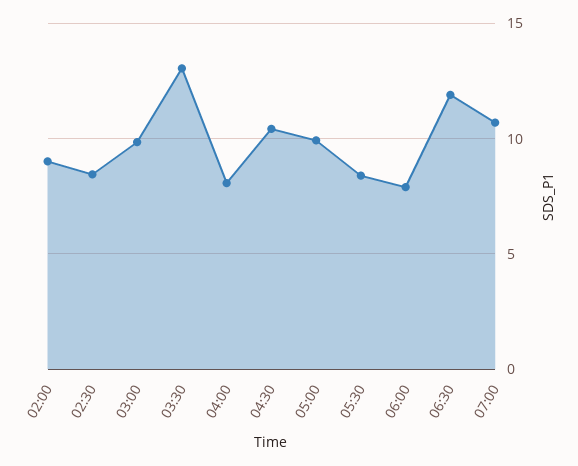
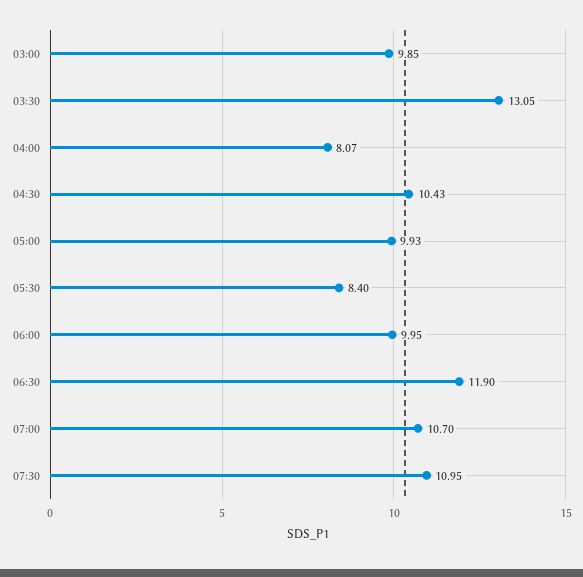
02:00: 9 -> none
02:30: 8.5 -> none
06:00: 8 -> 9.95
07:30: none -> 10.95

